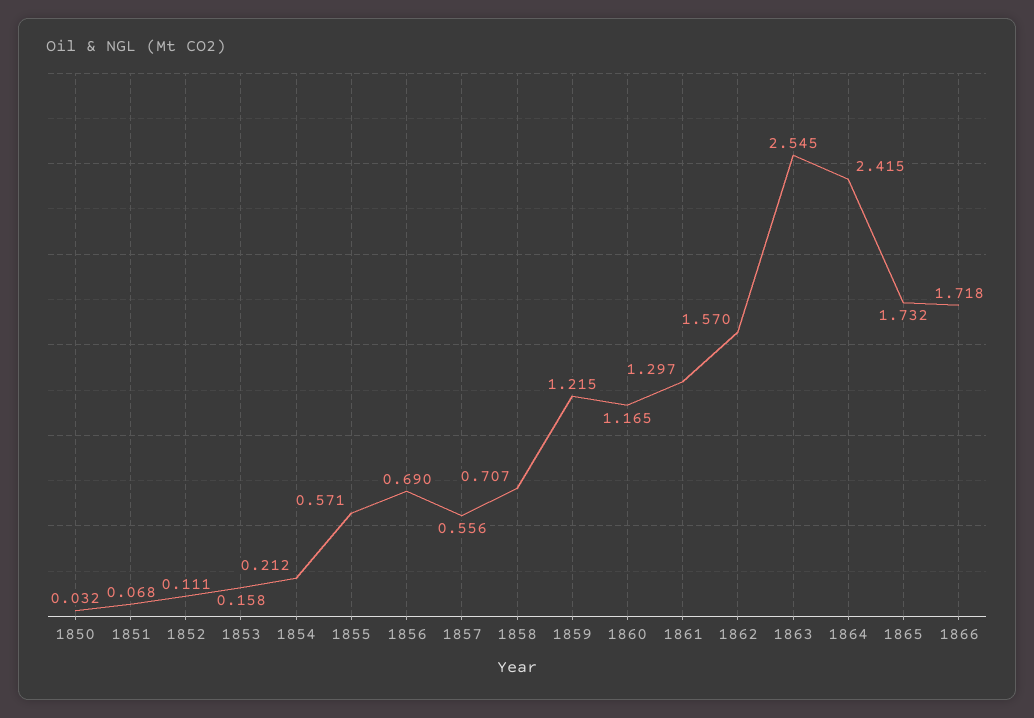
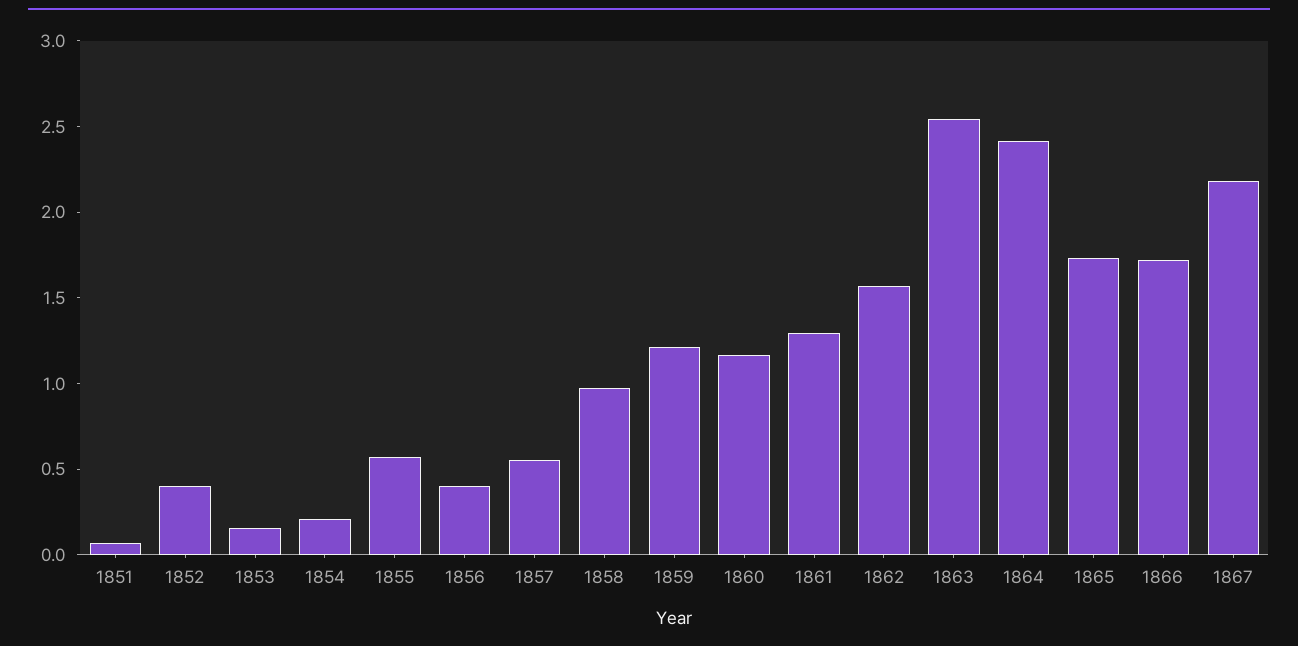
1850: 0.032 -> none
1852: 0.111 -> 0.4
1856: 0.69 -> 0.4
1858: 0.707 -> 1
1867: none -> 2.2

